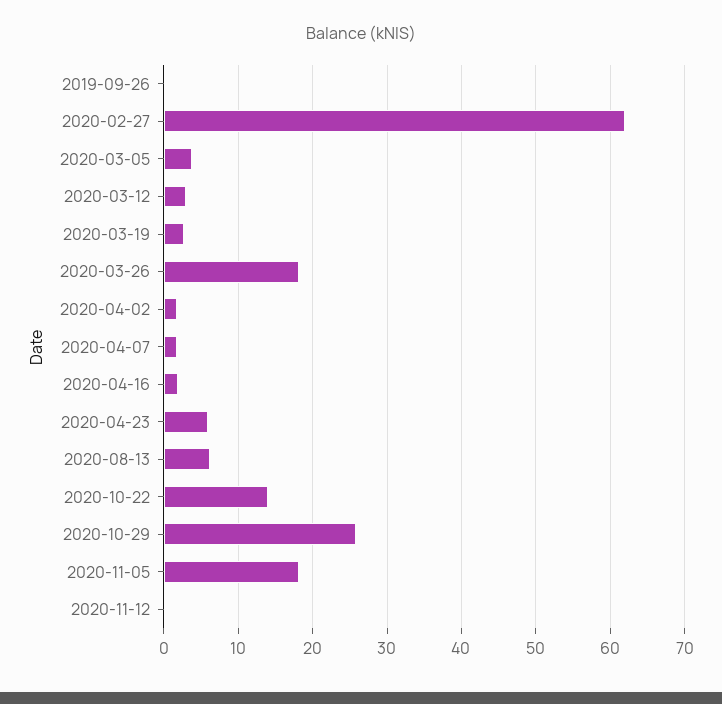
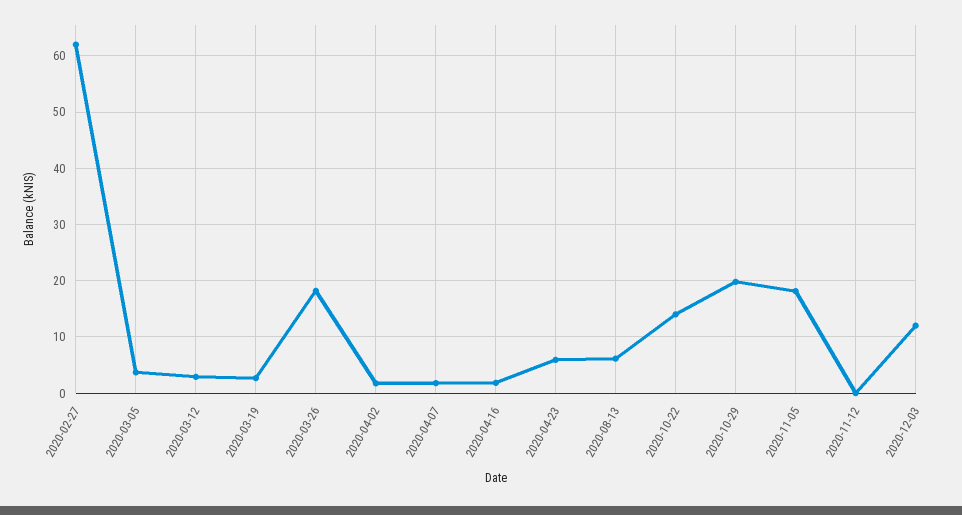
2019-09-26: 0 -> none
2020-10-29: 26 -> 20
2020-12-03: none -> 12

